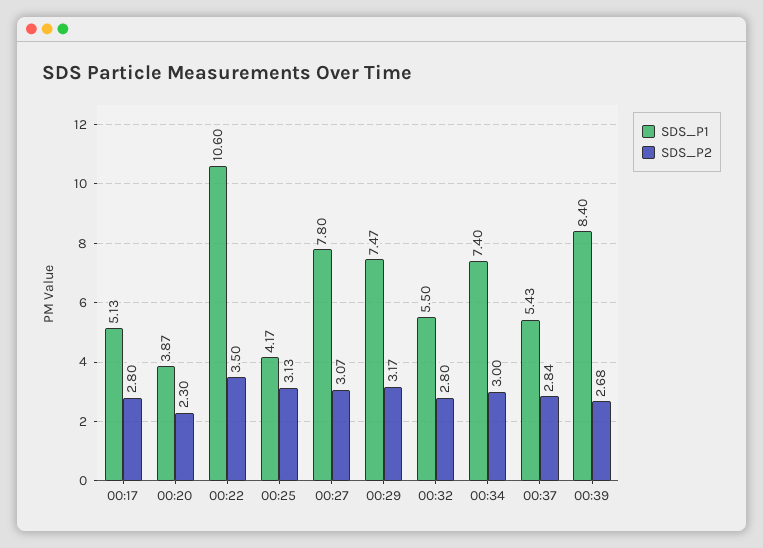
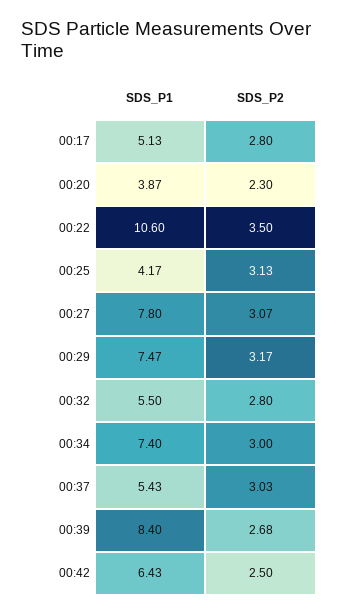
SDS_P2, 00:37: 2.84 -> 3.03
SDS_P1, 00:42: none -> 6.43
SDS_P2, 00:42: none -> 2.5

